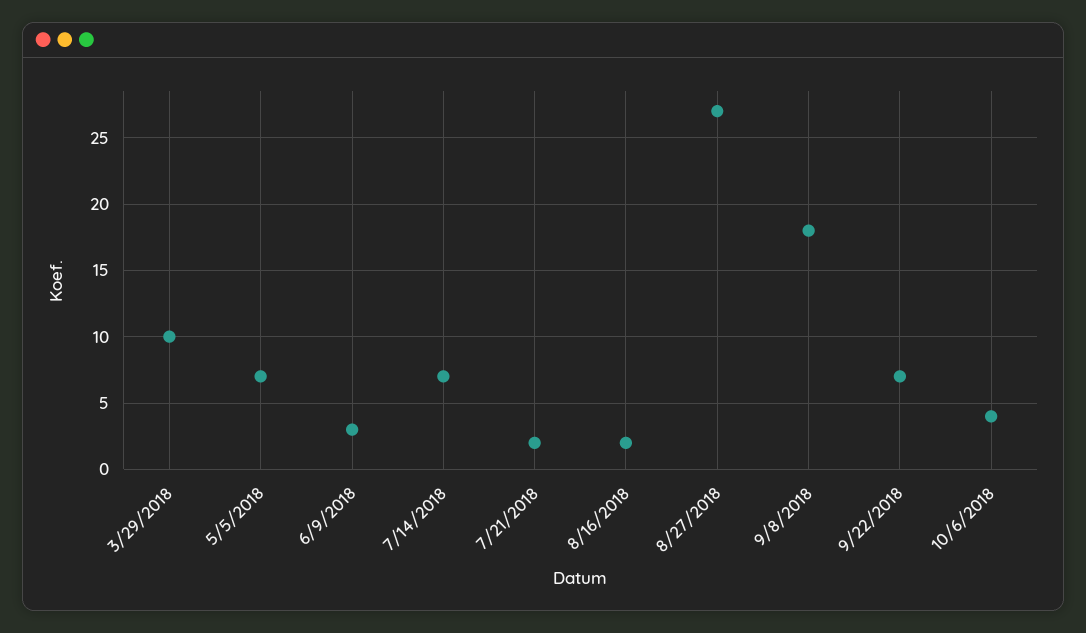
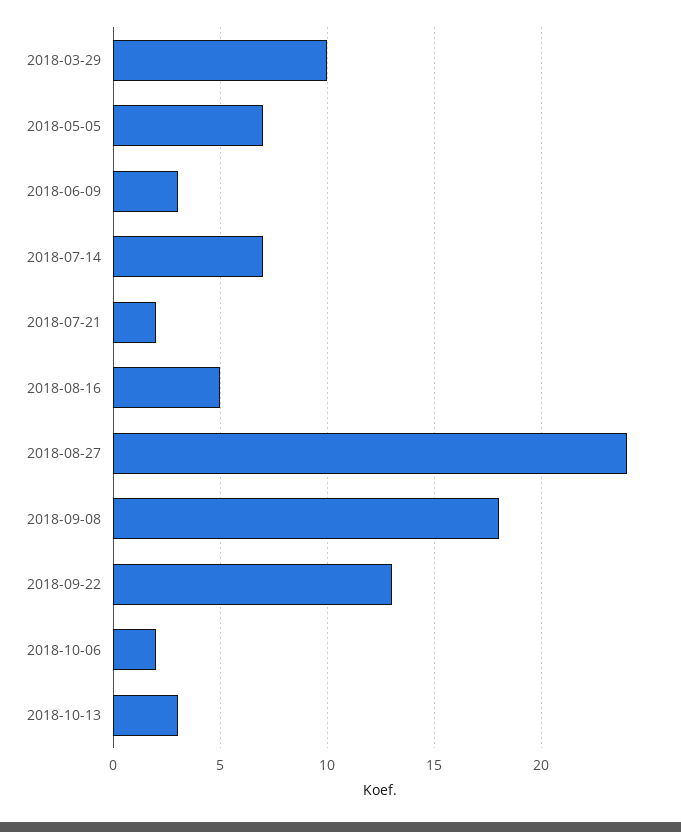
8/16/2018: 2 -> 5
8/27/2018: 27 -> 24
9/22/2018: 7 -> 13
10/6/2018: 4 -> 2
2018-10-13: none -> 3

